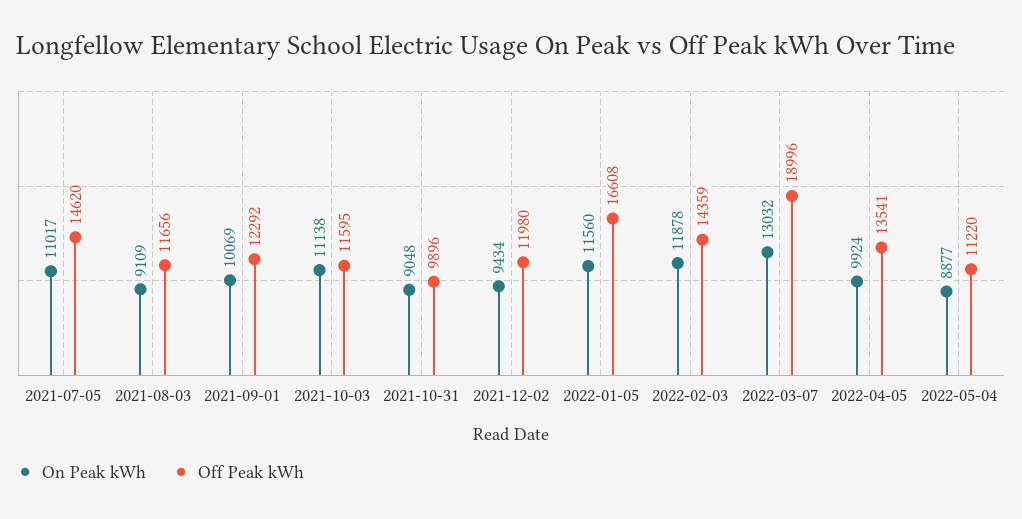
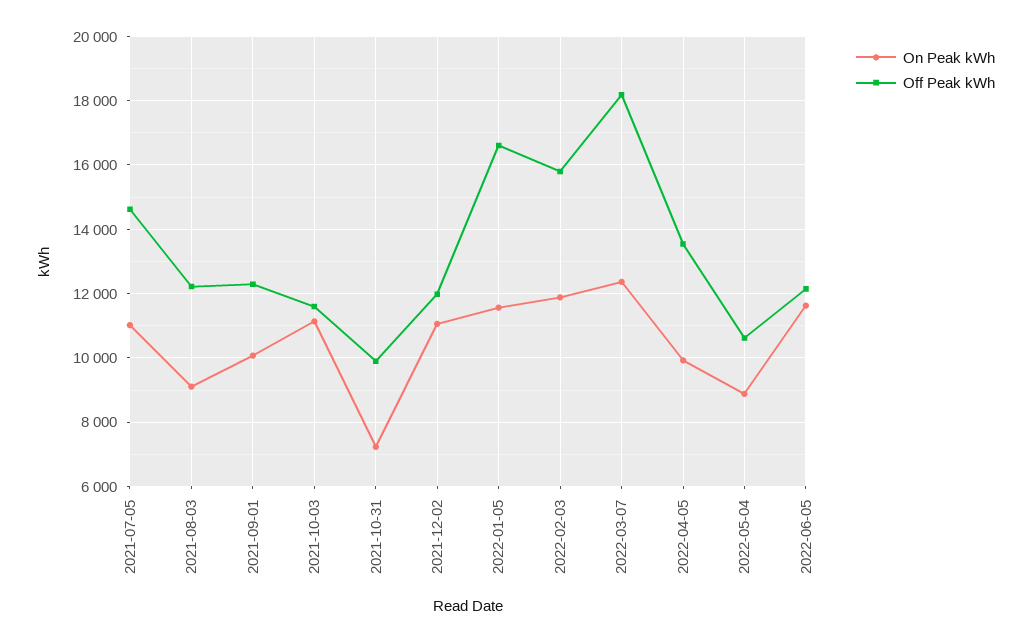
Off Peak kWh, 2021-08-03: 11656 -> 12200
On Peak kWh, 2021-10-31: 9048 -> 7200
On Peak kWh, 2021-12-02: 9434 -> 11000
Off Peak kWh, 2022-02-03: 14359 -> 15800
On Peak kWh, 2022-03-07: 13032 -> 12400
Off Peak kWh, 2022-03-07: 18996 -> 18200
Off Peak kWh, 2022-05-04: 11220 -> 10600
On Peak kWh, 2022-06-05: none -> 11600
Off Peak kWh, 2022-06-05: none -> 12200

